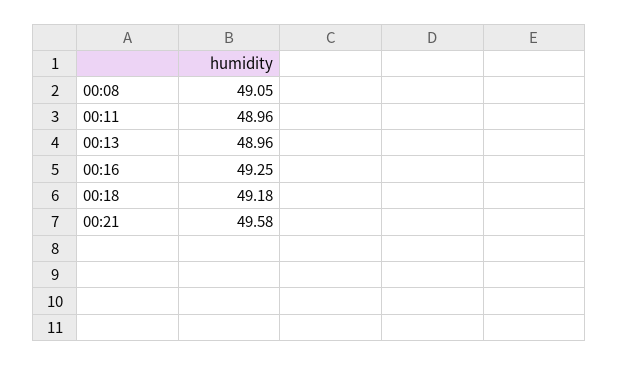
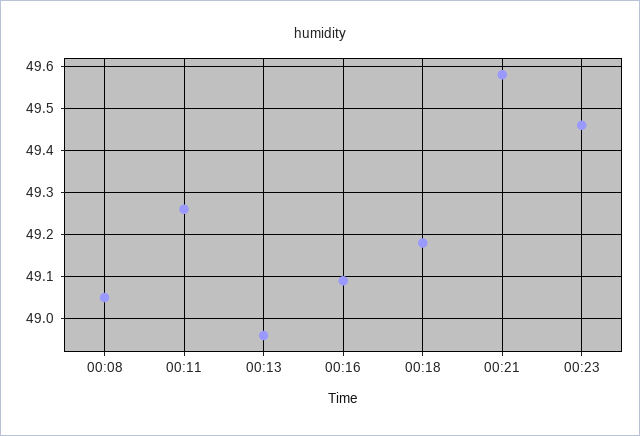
00:11: 48.96 -> 49.25
00:16: 49.25 -> 49.1
00:23: none -> 49.45

